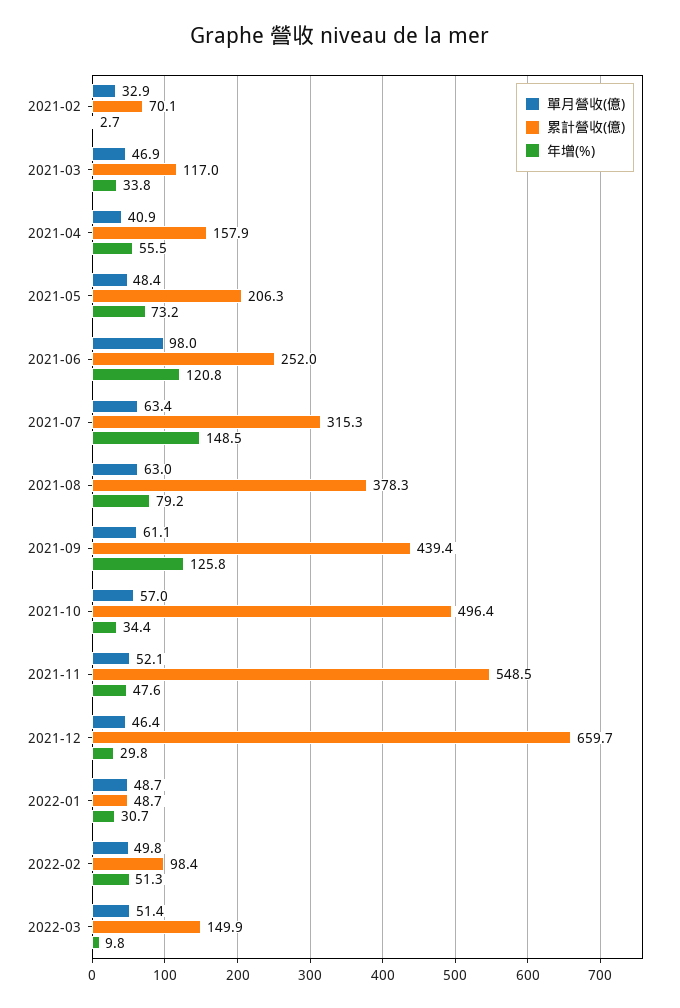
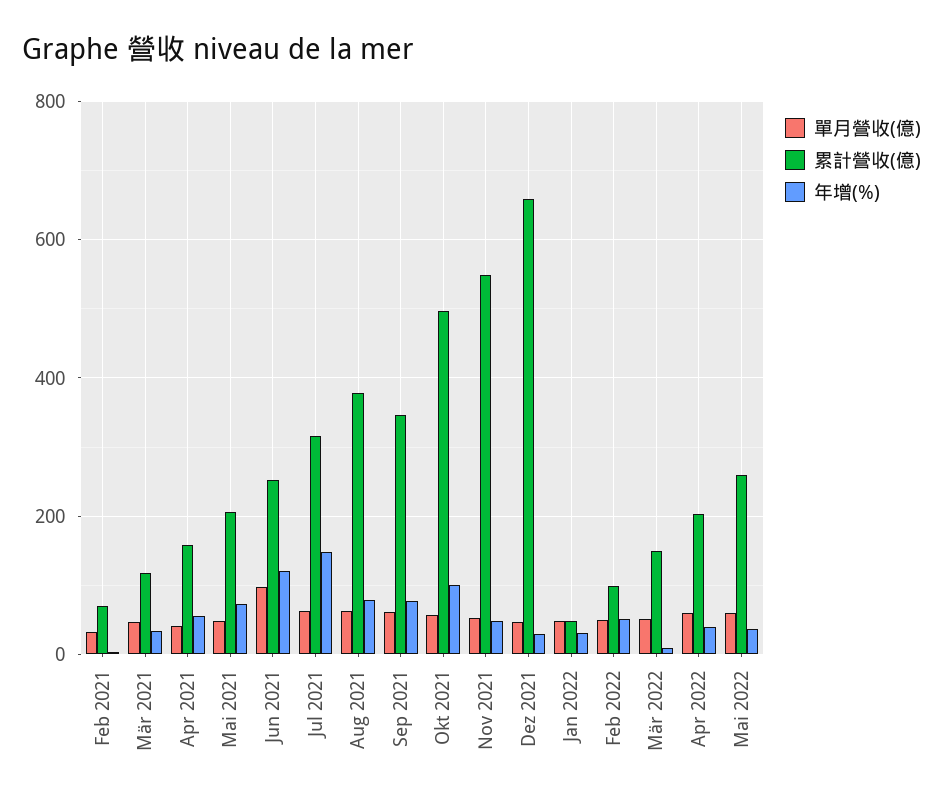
累計營收(億), 2021-09: 439.4 -> 340
年增(%), 2021-09: 125.8 -> 80
年增(%), 2021-10: 34.4 -> 100
單月營收(億), Apr 2022: none -> 60
累計營收(億), Apr 2022: none -> 200
年增(%), Apr 2022: none -> 40
單月營收(億), Mai 2022: none -> 60
累計營收(億), Mai 2022: none -> 260
年增(%), Mai 2022: none -> 40

